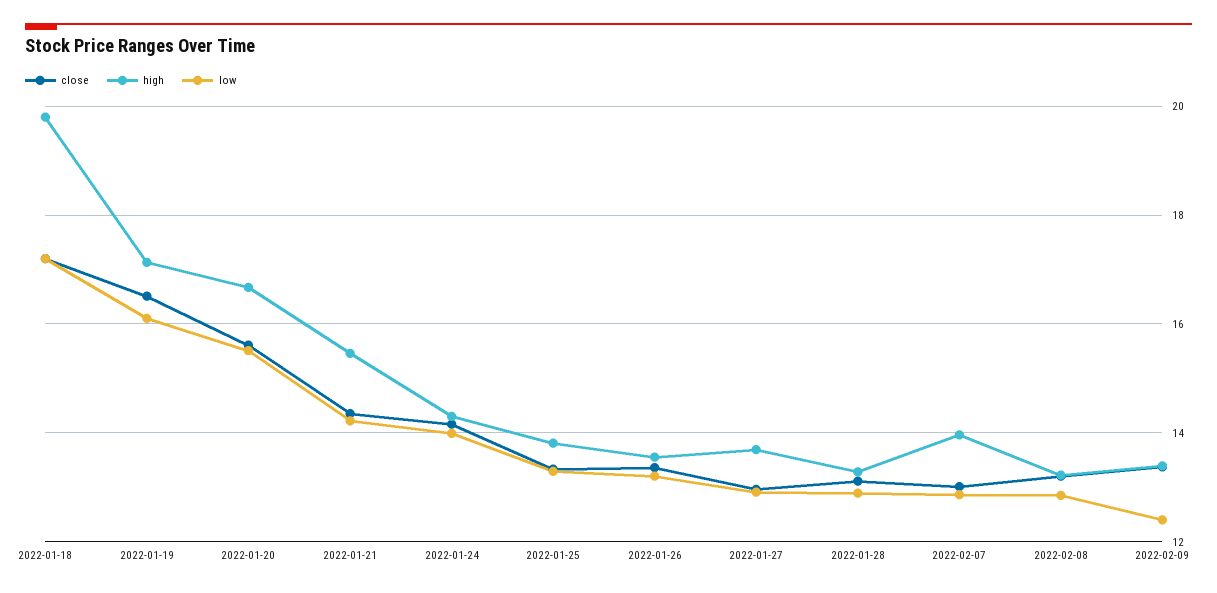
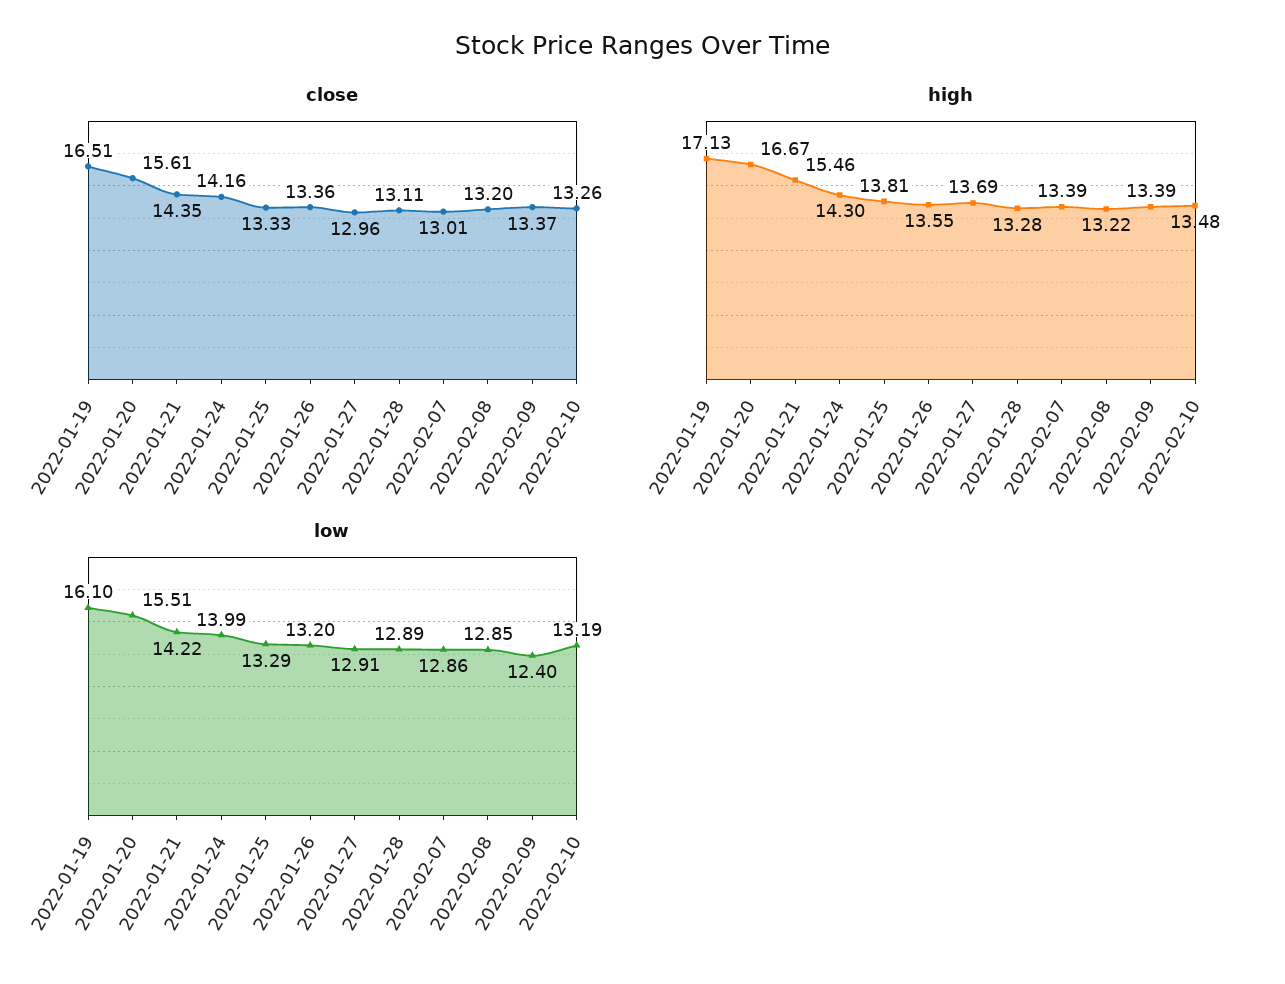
close, 2022-01-18: 17.2 -> none
high, 2022-01-18: 19.8 -> none
low, 2022-01-18: 17.2 -> none
high, 2022-02-07: 14 -> 13.39
close, 2022-02-10: none -> 13.26
high, 2022-02-10: none -> 13.48
low, 2022-02-10: none -> 13.19

